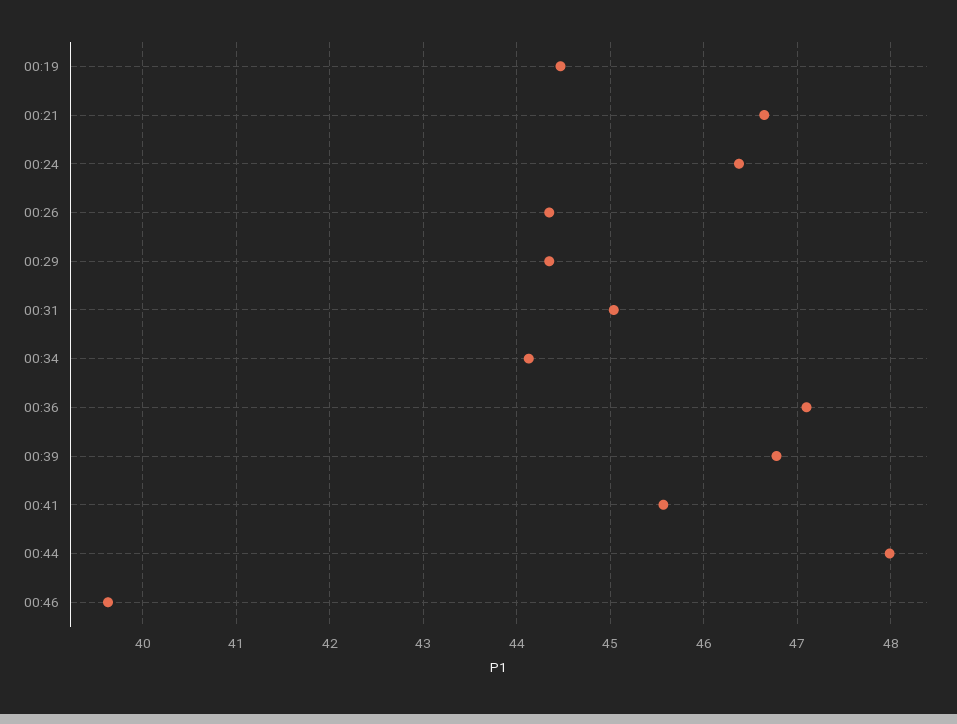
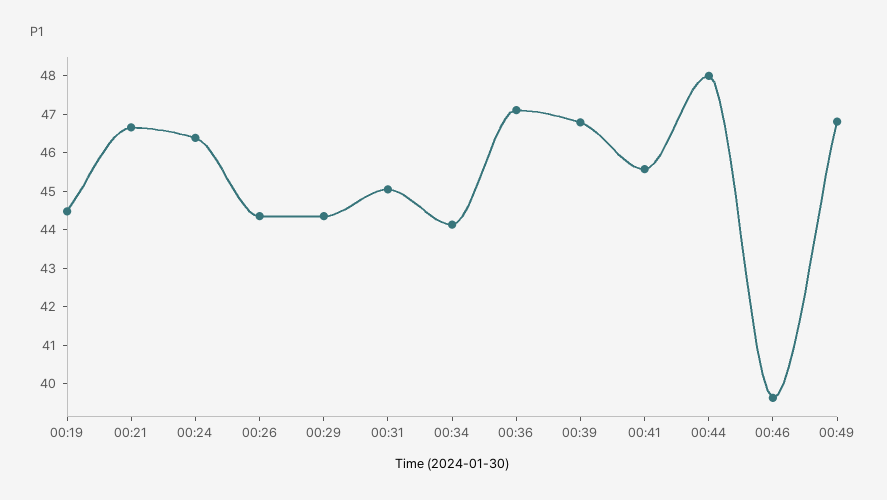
00:49: none -> 46.75

